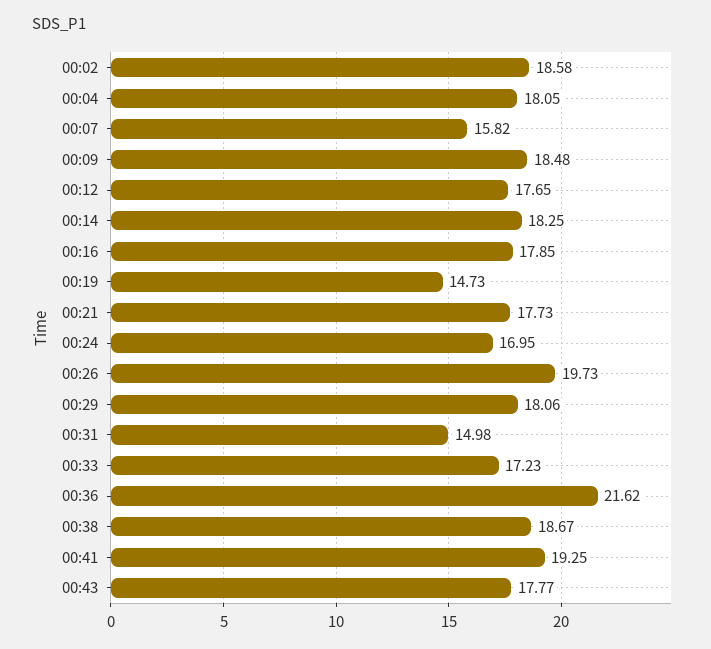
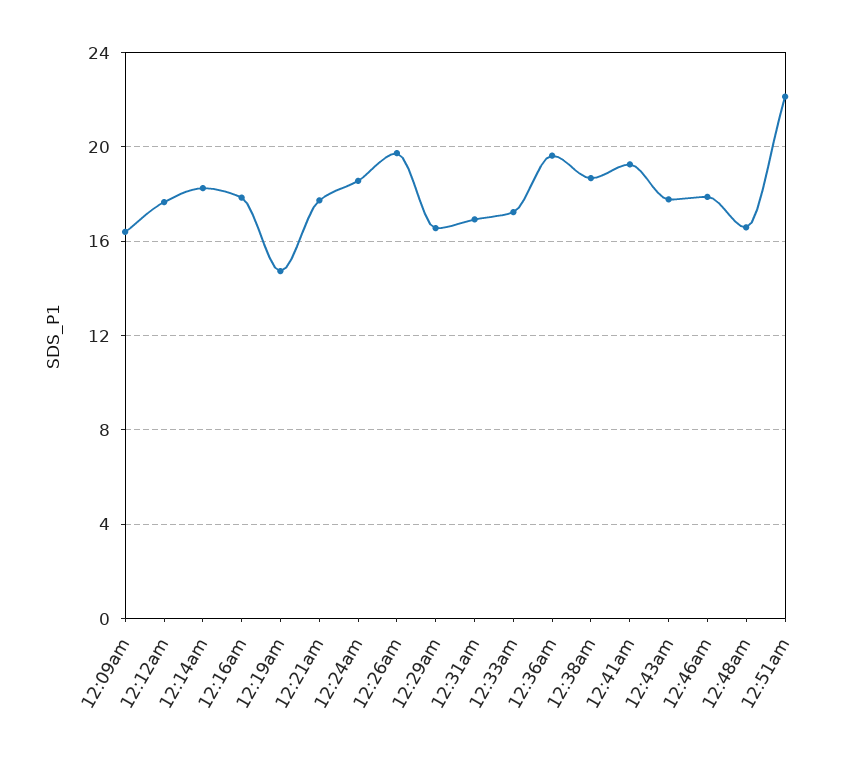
00:02: 18.58 -> none
00:04: 18.05 -> none
00:07: 15.82 -> none
00:09: 18.48 -> 16.5
00:24: 16.95 -> 18.5
00:29: 18.06 -> 16.5
00:31: 14.98 -> 17
00:36: 21.62 -> 19.5
12:46am: none -> 18
12:48am: none -> 16.5
12:51am: none -> 22

